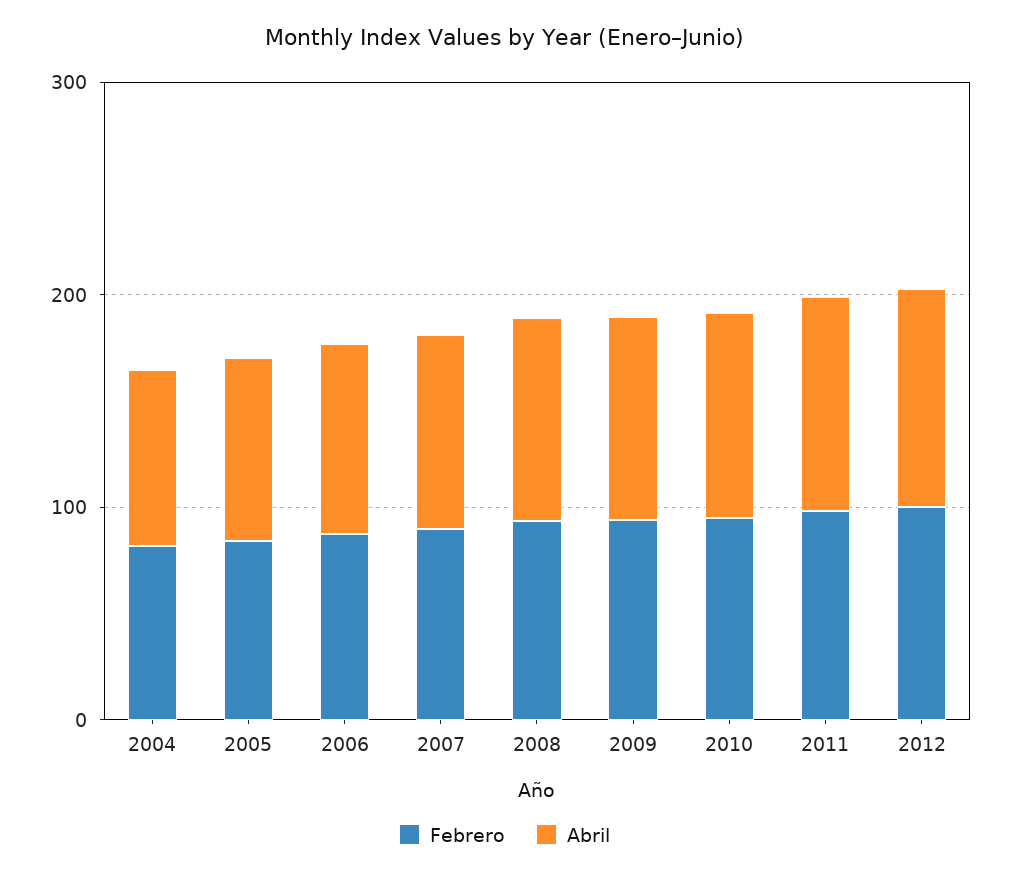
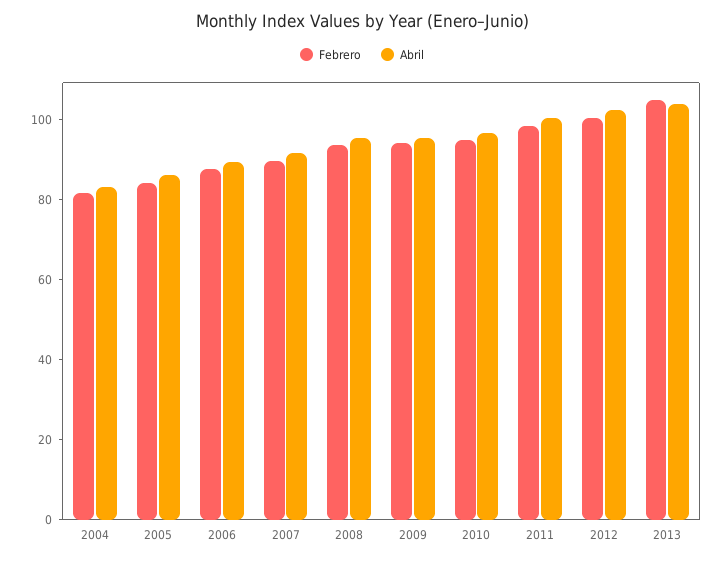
Febrero, 2013: none -> 105
Abril, 2013: none -> 105

